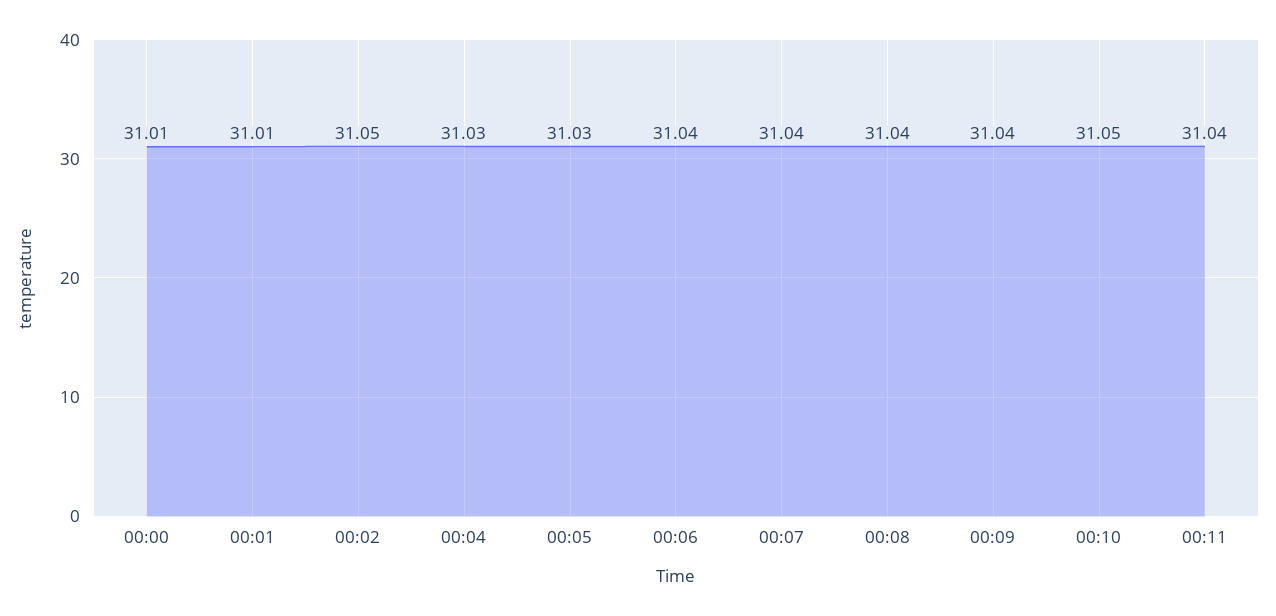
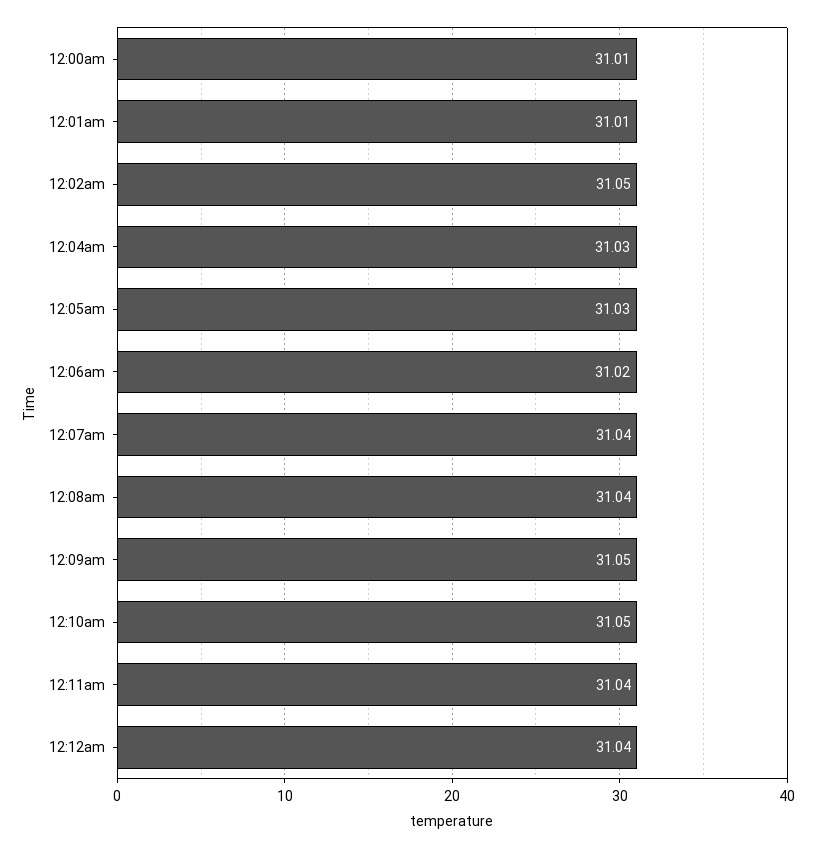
00:06: 31.04 -> 31.02
00:09: 31.04 -> 31.05
12:12am: none -> 31.04

